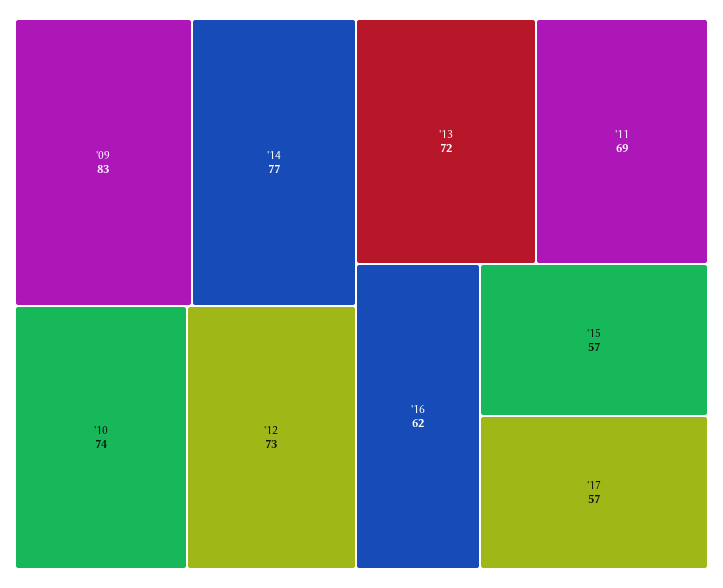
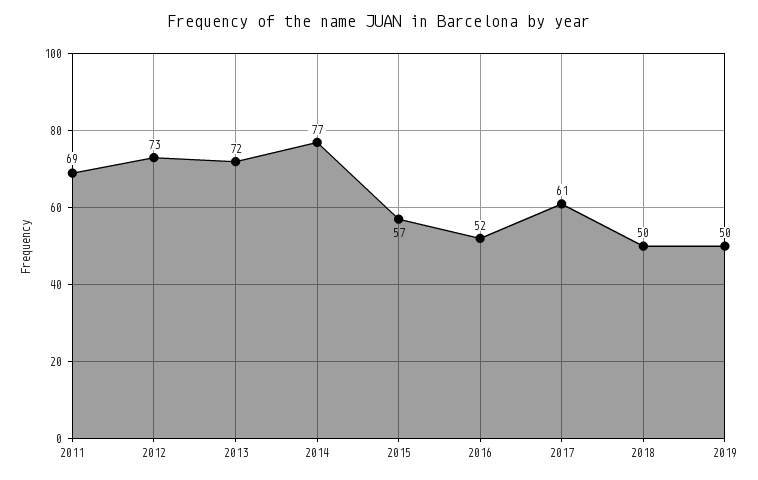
'09: 83 -> none
'10: 74 -> none
'16: 62 -> 52
'17: 57 -> 61
2018: none -> 50
2019: none -> 50

